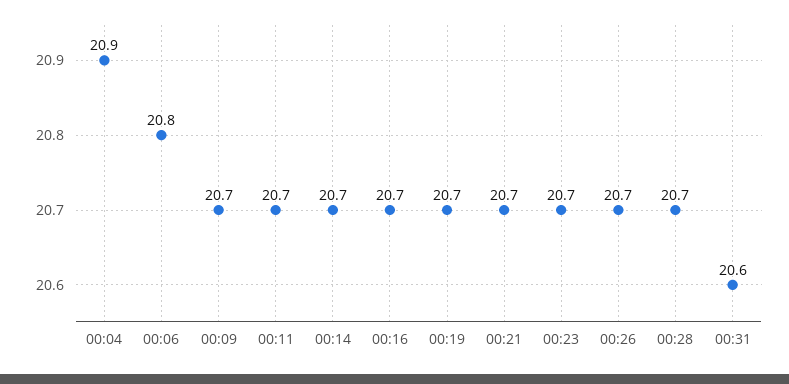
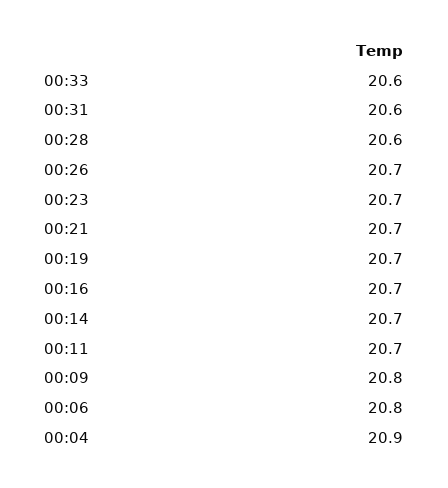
00:09: 20.7 -> 20.8
00:28: 20.7 -> 20.6
00:33: none -> 20.6

